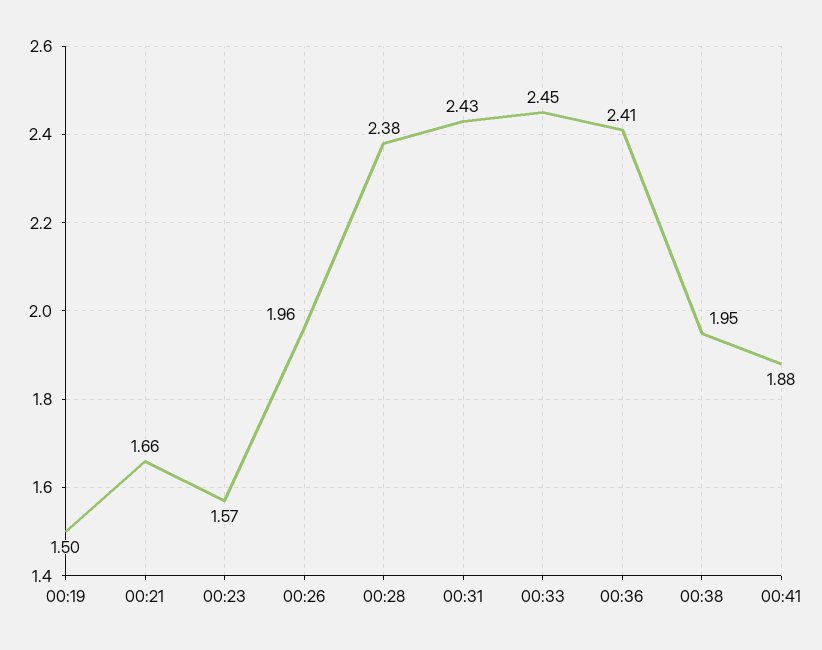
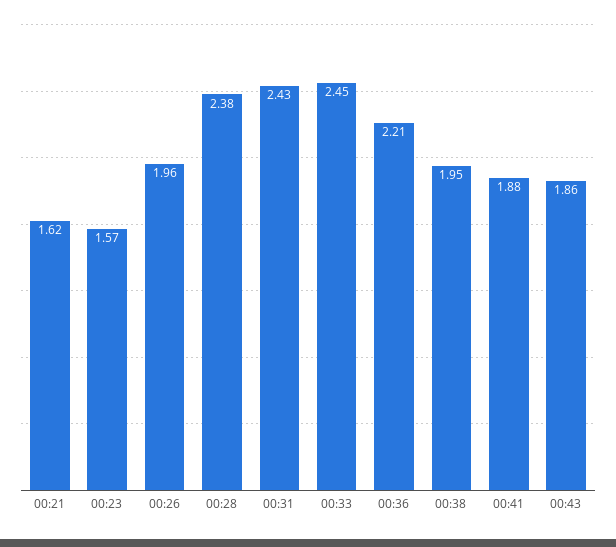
00:19: 1.5 -> none
00:21: 1.66 -> 1.62
00:36: 2.41 -> 2.21
00:43: none -> 1.86

